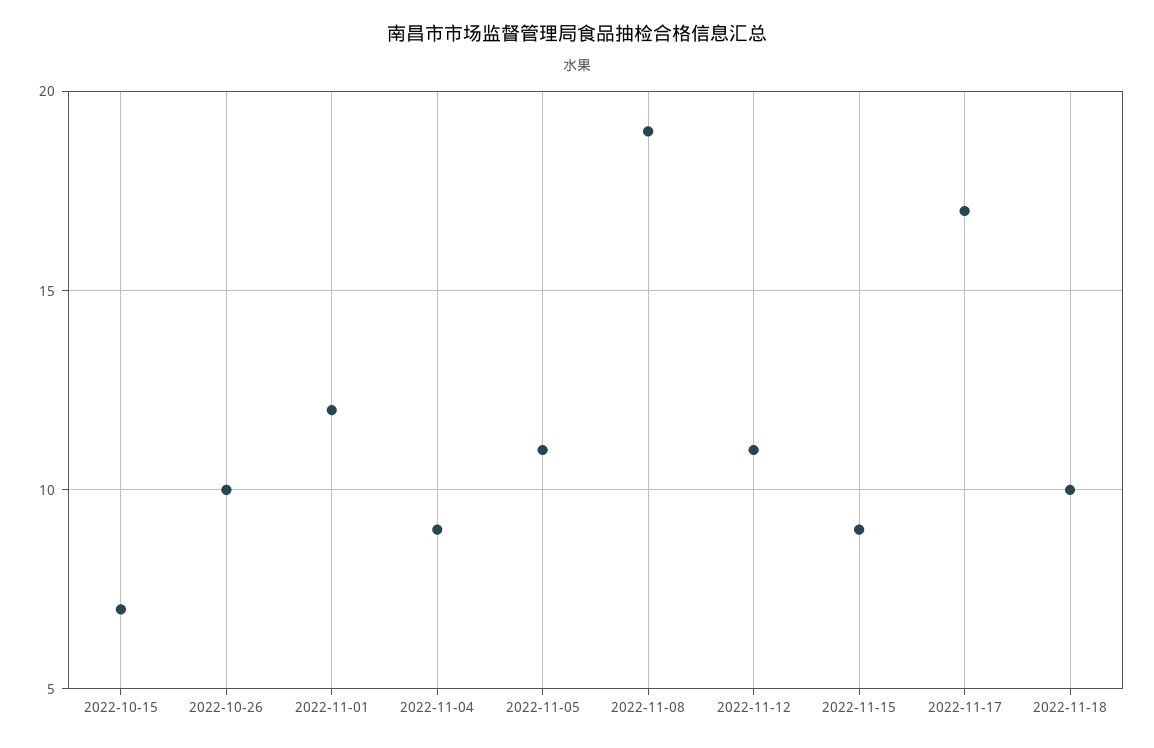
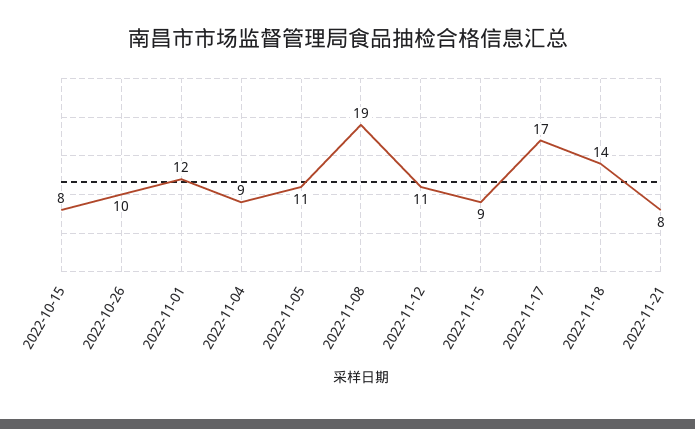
2022-10-15: 7 -> 8
2022-11-18: 10 -> 14
2022-11-21: none -> 8

